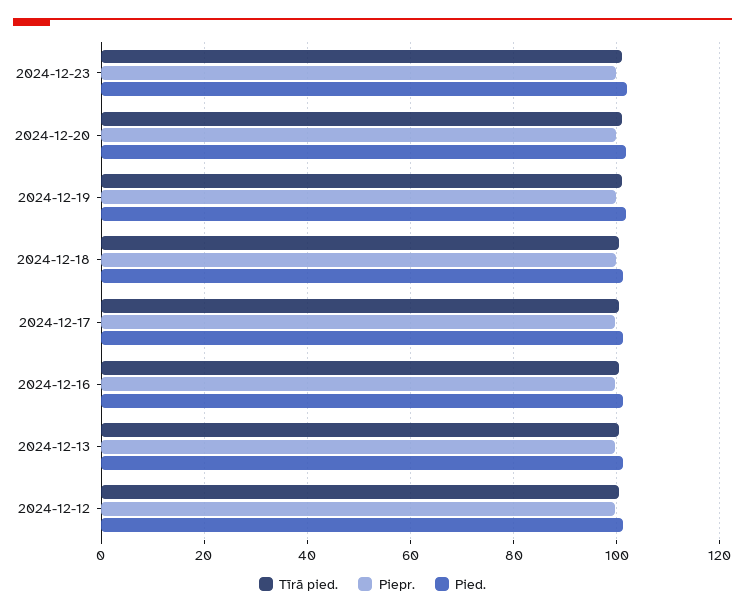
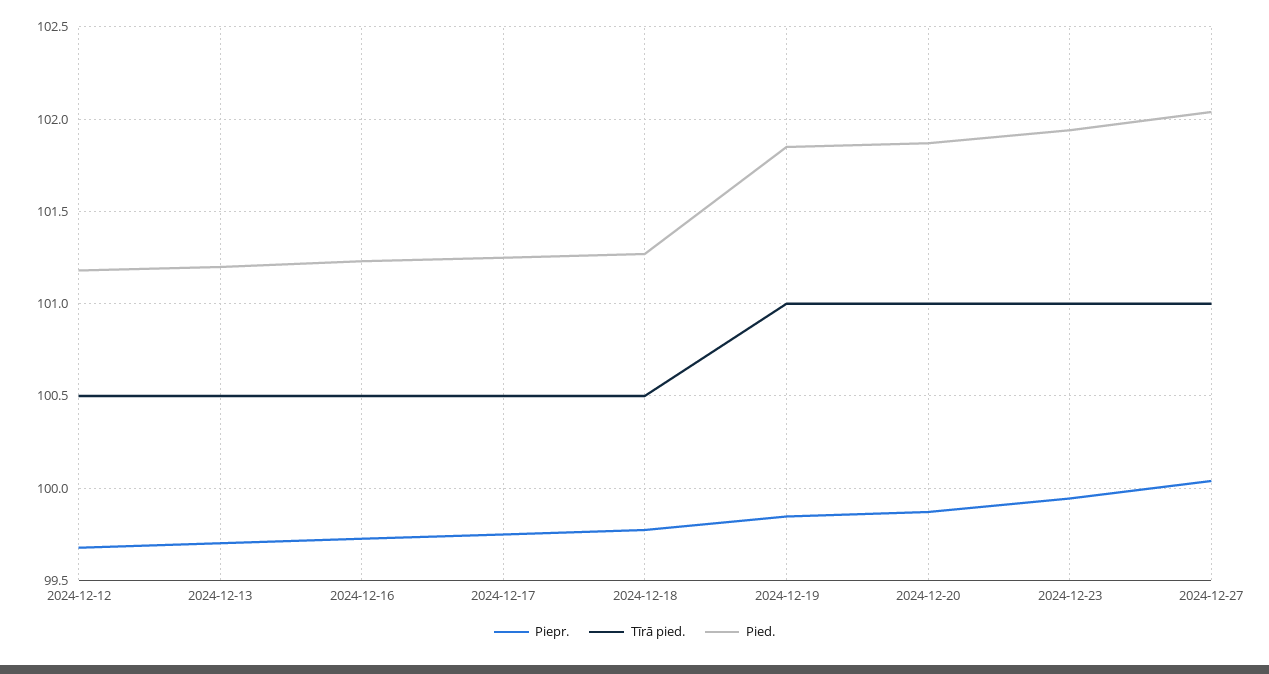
Piepr., 2024-12-27: none -> 100.05
Tīrā pied., 2024-12-27: none -> 101
Pied., 2024-12-27: none -> 102.05

